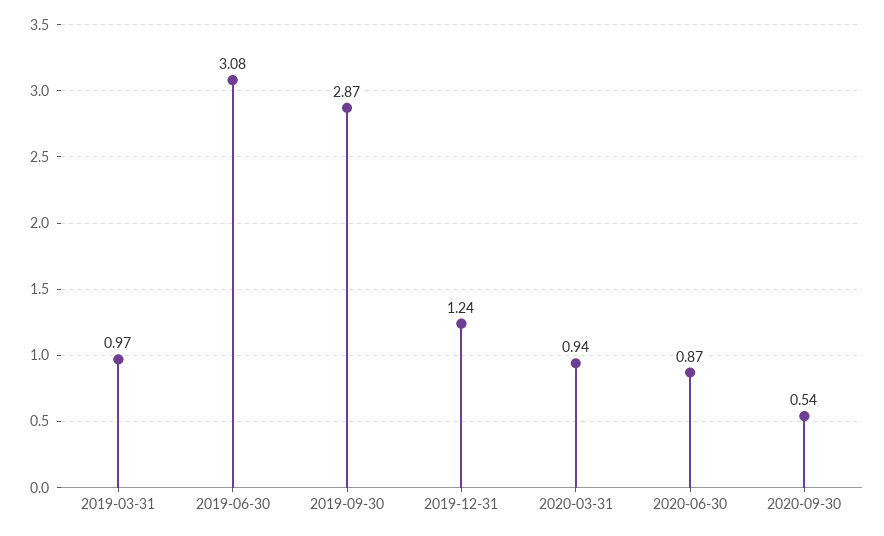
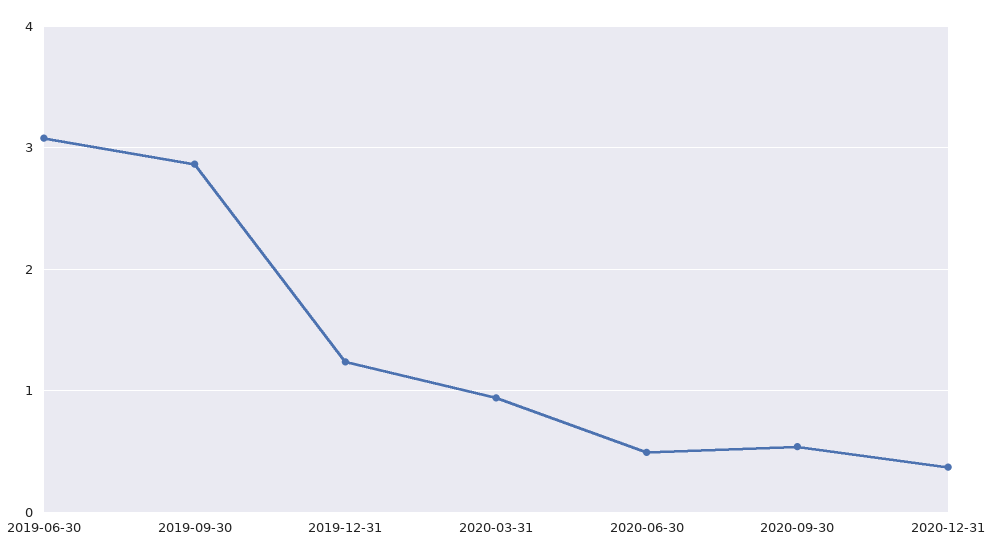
2019-03-31: 0.97 -> none
2020-06-30: 0.87 -> 0.5
2020-12-31: none -> 0.4

